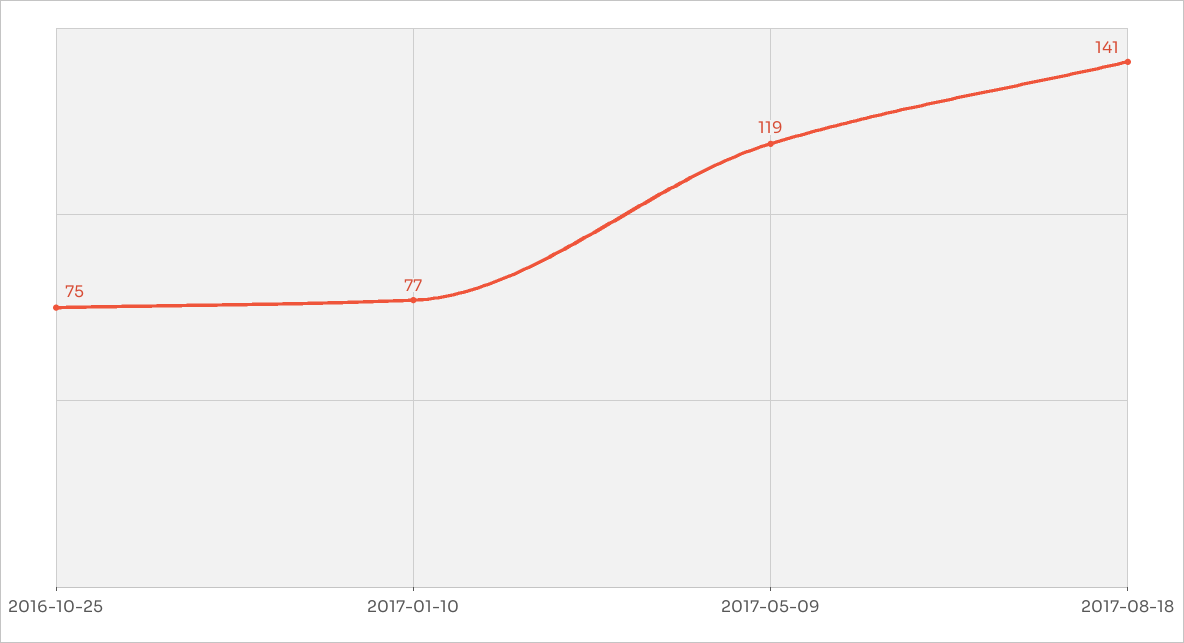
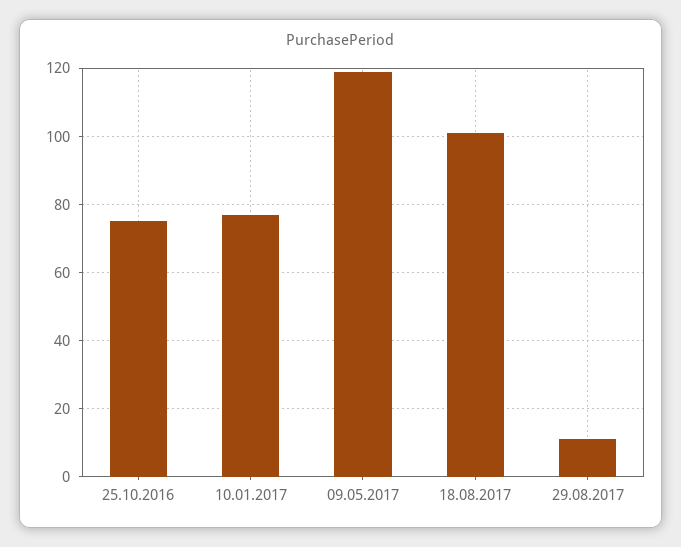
2017-08-18: 141 -> 100
29.08.2017: none -> 10

